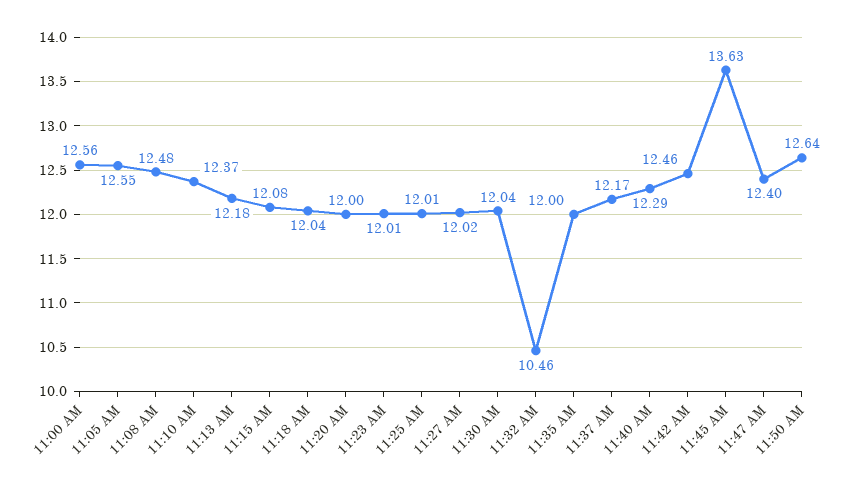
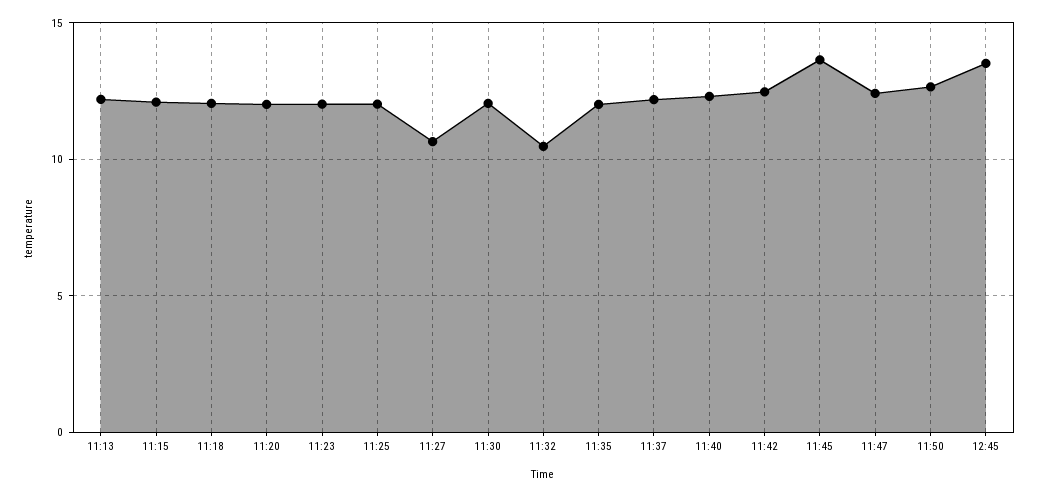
11:00 AM: 12.56 -> none
11:05 AM: 12.55 -> none
11:08 AM: 12.48 -> none
11:10 AM: 12.37 -> none
11:27 AM: 12.02 -> 10.5
12:45: none -> 13.5

